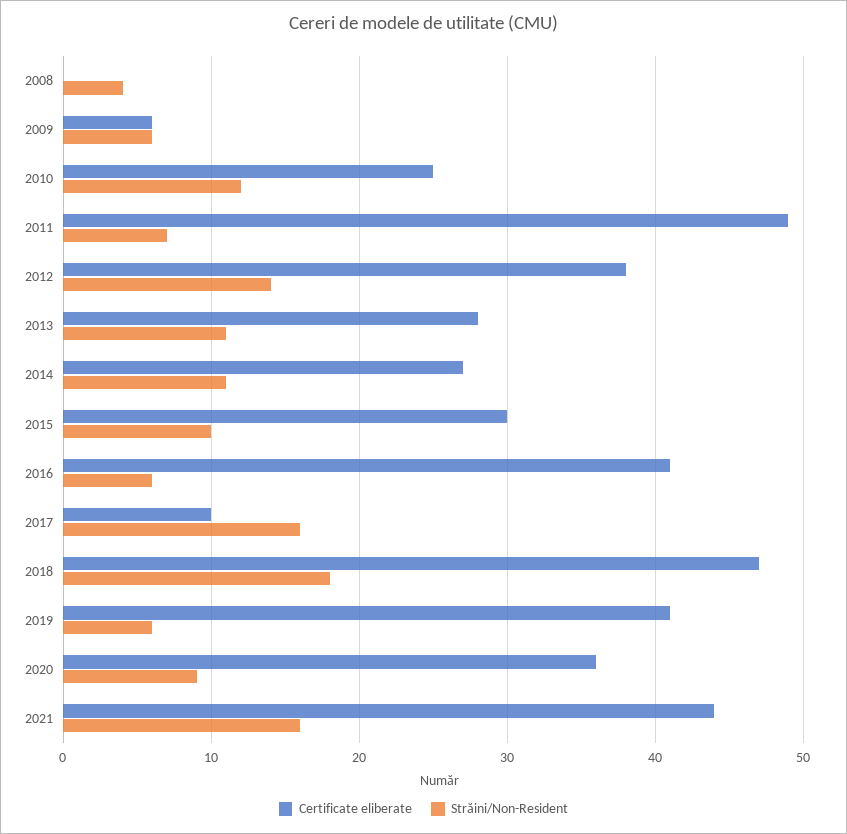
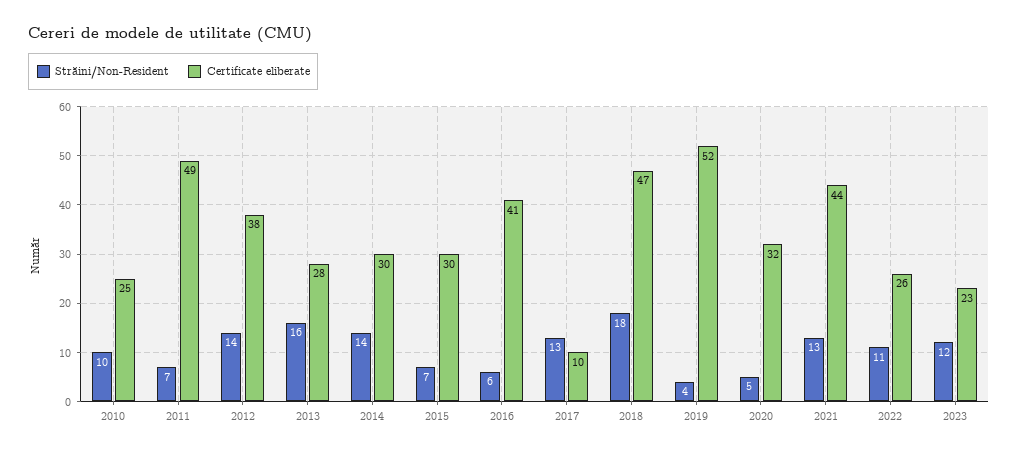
Certificate eliberate, 2008: 0 -> none
Străini/Non-Resident, 2008: 4 -> none
Certificate eliberate, 2009: 6 -> none
Străini/Non-Resident, 2009: 6 -> none
Străini/Non-Resident, 2010: 12 -> 10
Străini/Non-Resident, 2013: 11 -> 16
Certificate eliberate, 2014: 27 -> 30
Străini/Non-Resident, 2014: 11 -> 14
Străini/Non-Resident, 2015: 10 -> 7
Străini/Non-Resident, 2017: 16 -> 13
Certificate eliberate, 2019: 41 -> 52
Străini/Non-Resident, 2019: 6 -> 4
Certificate eliberate, 2020: 36 -> 32
Străini/Non-Resident, 2020: 9 -> 5
Străini/Non-Resident, 2021: 16 -> 13
Străini/Non-Resident, 2022: none -> 11
Certificate eliberate, 2022: none -> 26
Străini/Non-Resident, 2023: none -> 12
Certificate eliberate, 2023: none -> 23

